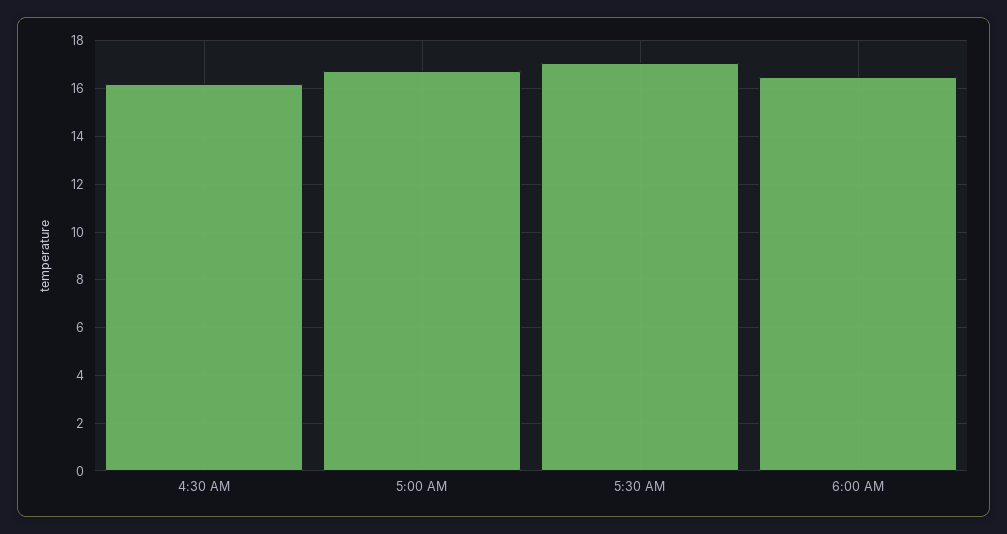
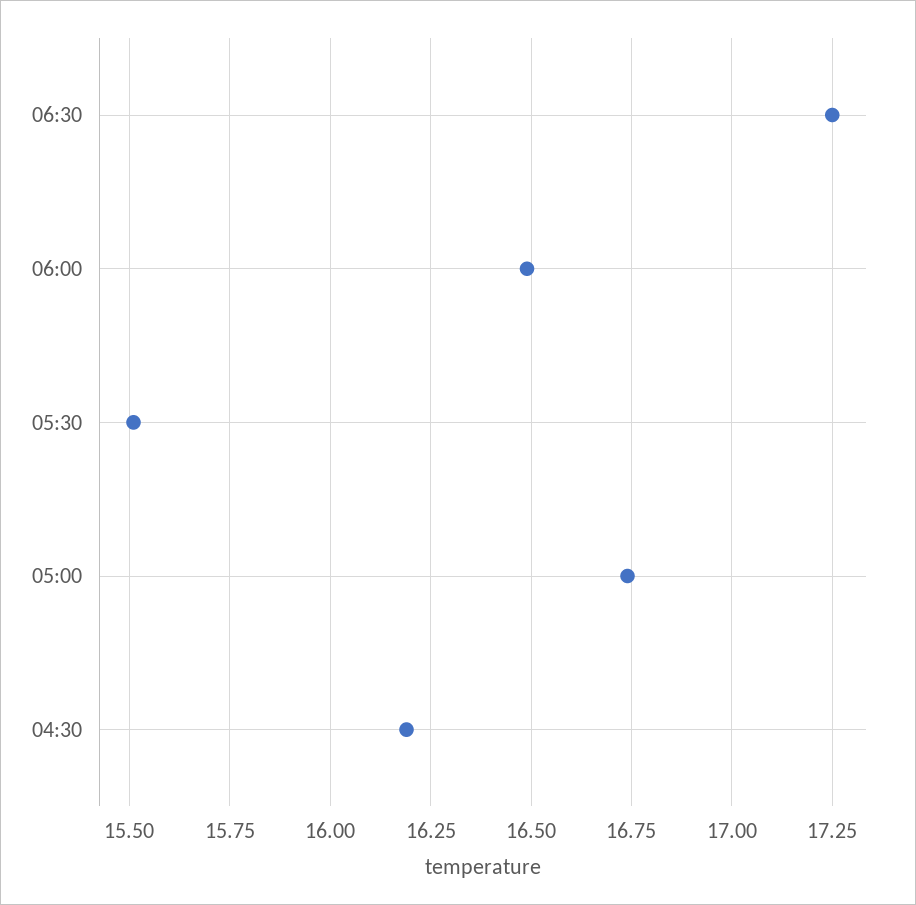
5:30 AM: 17 -> 15.5
06:30: none -> 17.25

